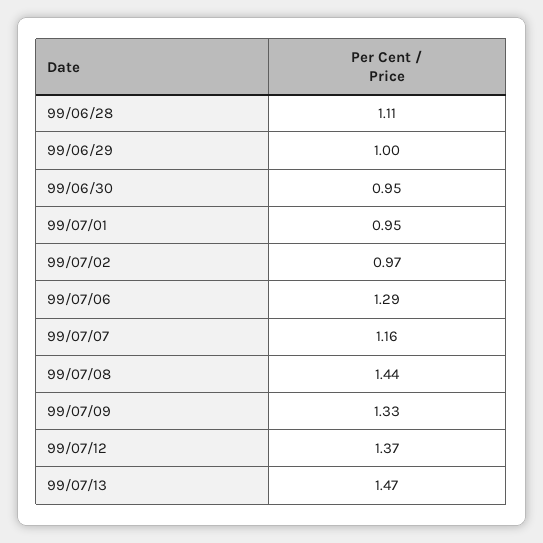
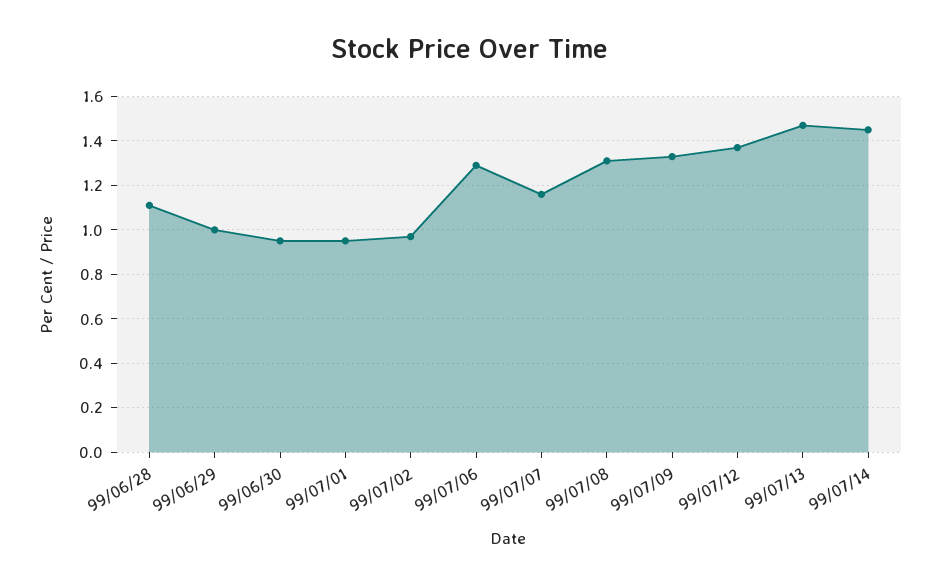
99/07/08: 1.44 -> 1.3
99/07/14: none -> 1.45

